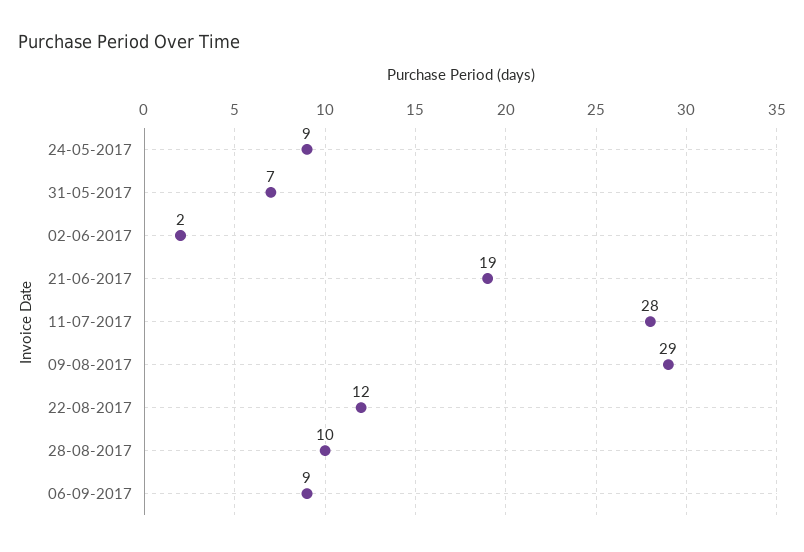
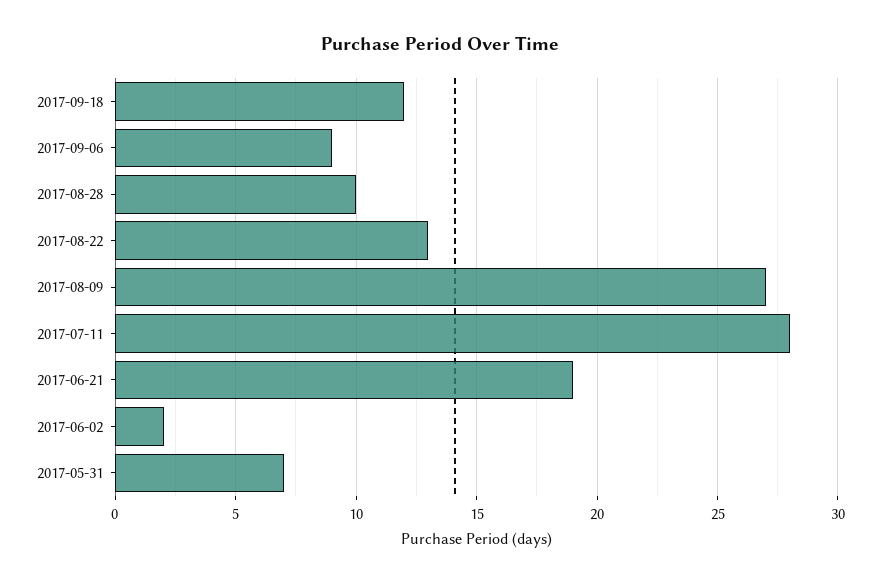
24-05-2017: 9 -> none
09-08-2017: 29 -> 27
22-08-2017: 12 -> 13
2017-09-18: none -> 12

